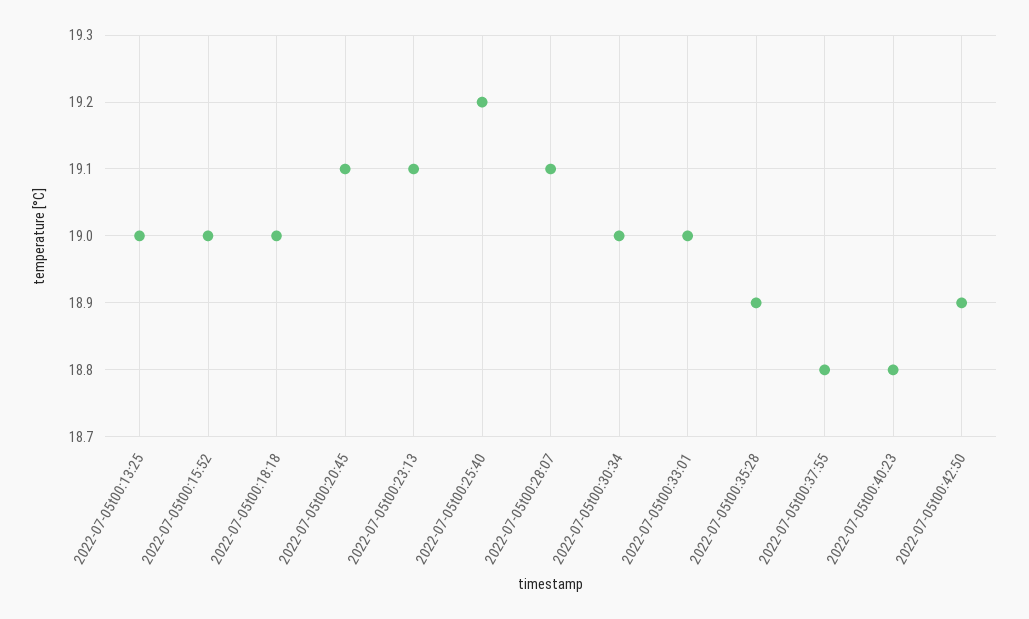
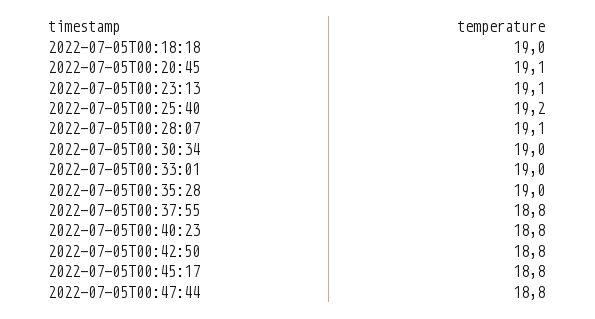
2022-07-05t00:13:25: 19 -> none
2022-07-05t00:15:52: 19 -> none
2022-07-05t00:35:28: 18.9 -> 19
2022-07-05t00:42:50: 18.9 -> 18.8
2022-07-05T00:45:17: none -> 18.8
2022-07-05T00:47:44: none -> 18.8

